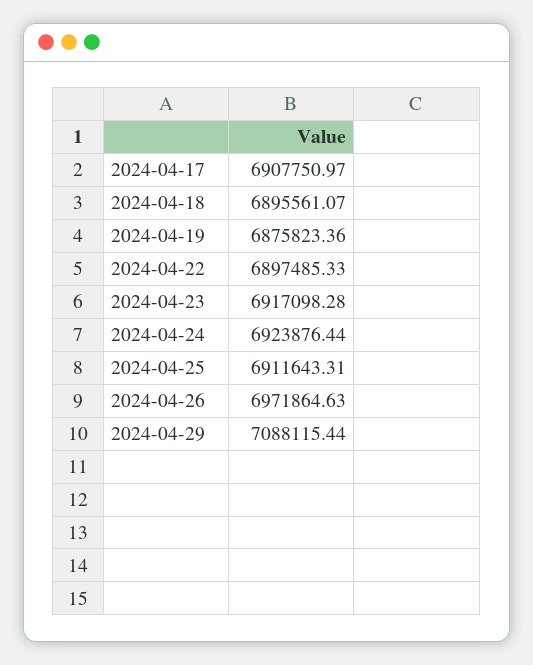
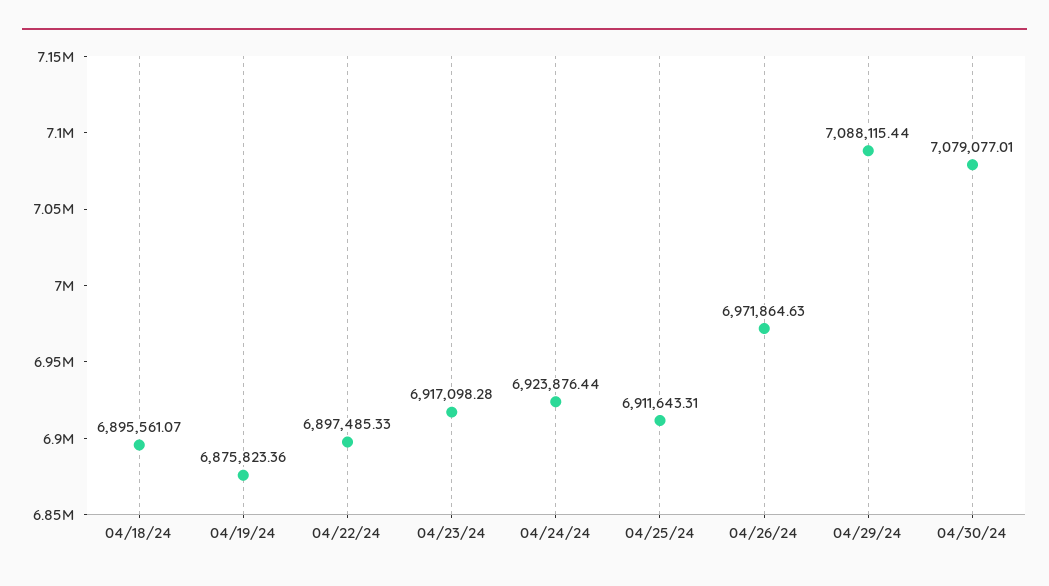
2024-04-17: 6907750.97 -> none
04/30/24: none -> 7079077.01

